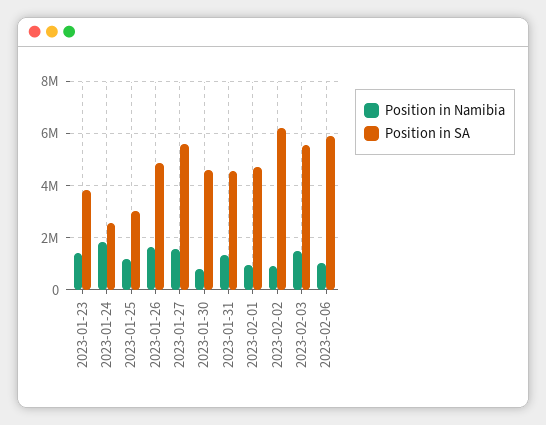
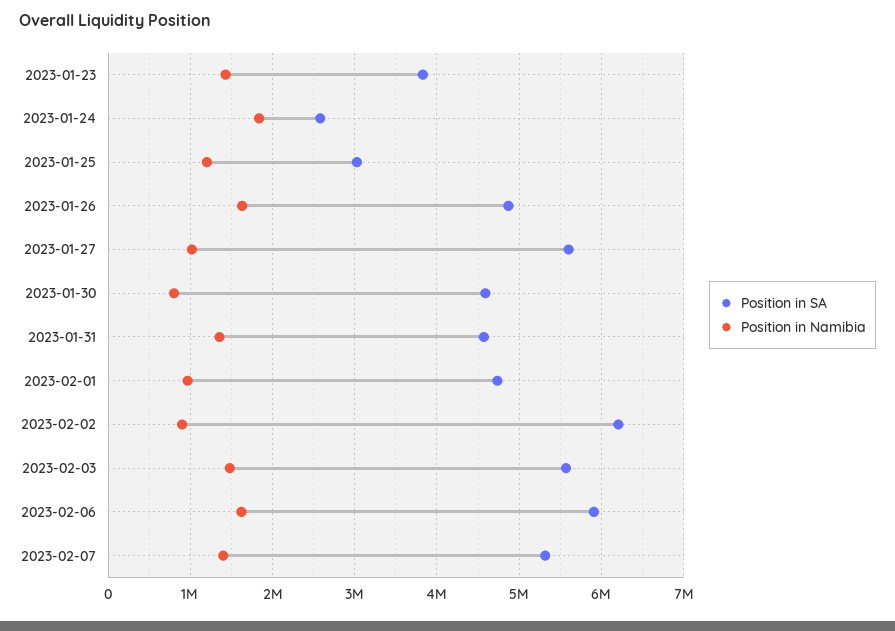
Position in Namibia, 2023-01-27: 1500000 -> 1000000
Position in Namibia, 2023-02-06: 1000000 -> 1600000
Position in SA, 2023-02-07: none -> 5300000
Position in Namibia, 2023-02-07: none -> 1400000

